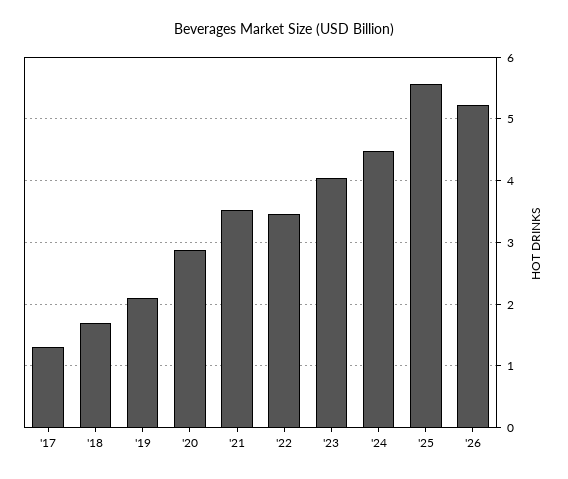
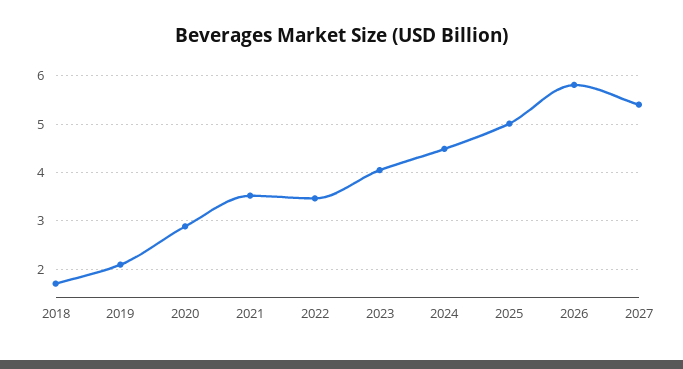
'17: 1.3 -> none
'25: 5.6 -> 5
'26: 5.2 -> 5.8
2027: none -> 5.4

